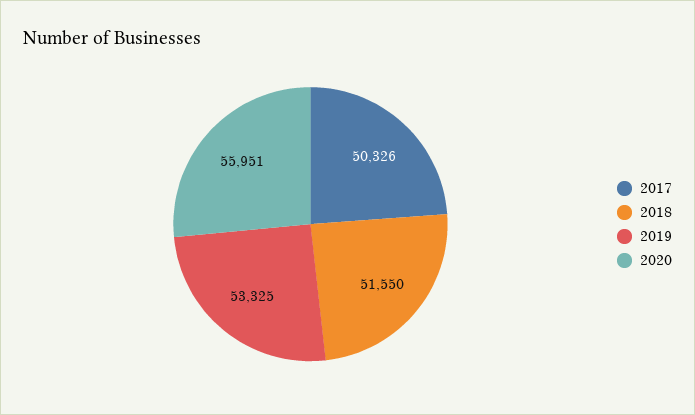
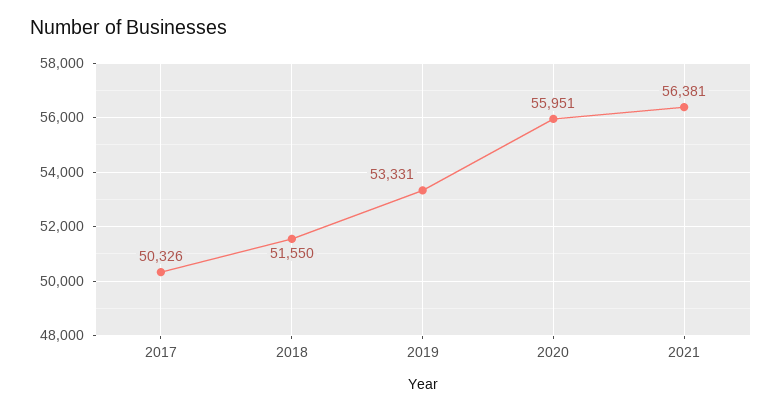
2019: 53325 -> 53331
2021: none -> 56381

